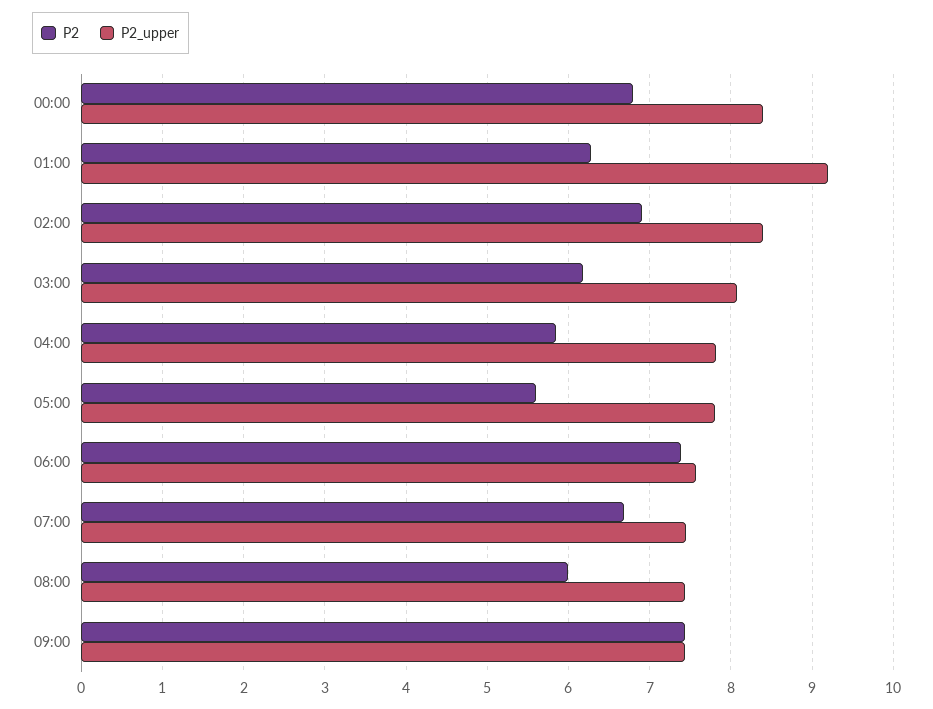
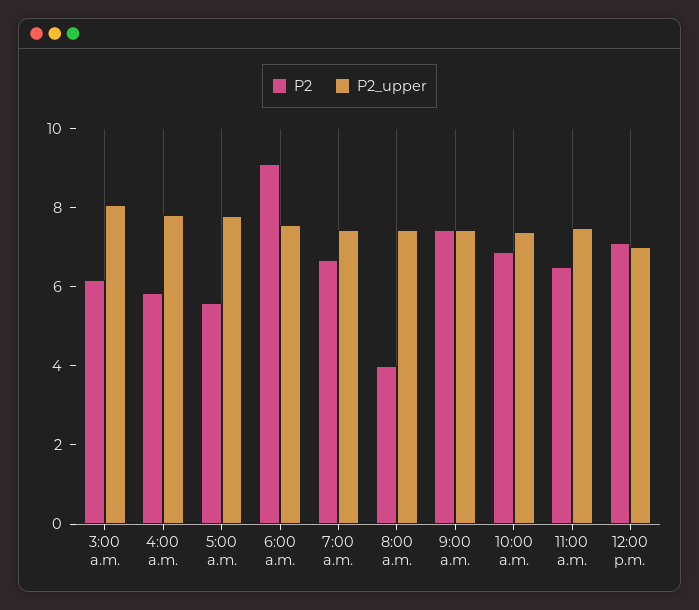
P2, 00:00: 6.8 -> none
P2_upper, 00:00: 8.4 -> none
P2, 01:00: 6.3 -> none
P2_upper, 01:00: 9.2 -> none
P2, 02:00: 6.9 -> none
P2_upper, 02:00: 8.4 -> none
P2, 06:00: 7.4 -> 9
P2, 08:00: 6 -> 4
P2, 10:00 a.m.: none -> 7
P2_upper, 10:00 a.m.: none -> 7.5
P2, 11:00 a.m.: none -> 6.5
P2_upper, 11:00 a.m.: none -> 7.5
P2, 12:00 p.m.: none -> 7
P2_upper, 12:00 p.m.: none -> 7

